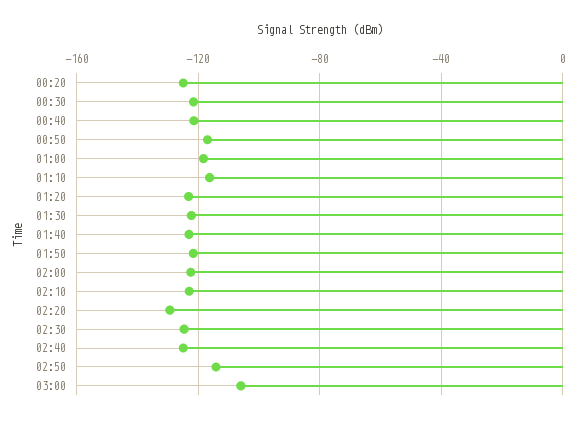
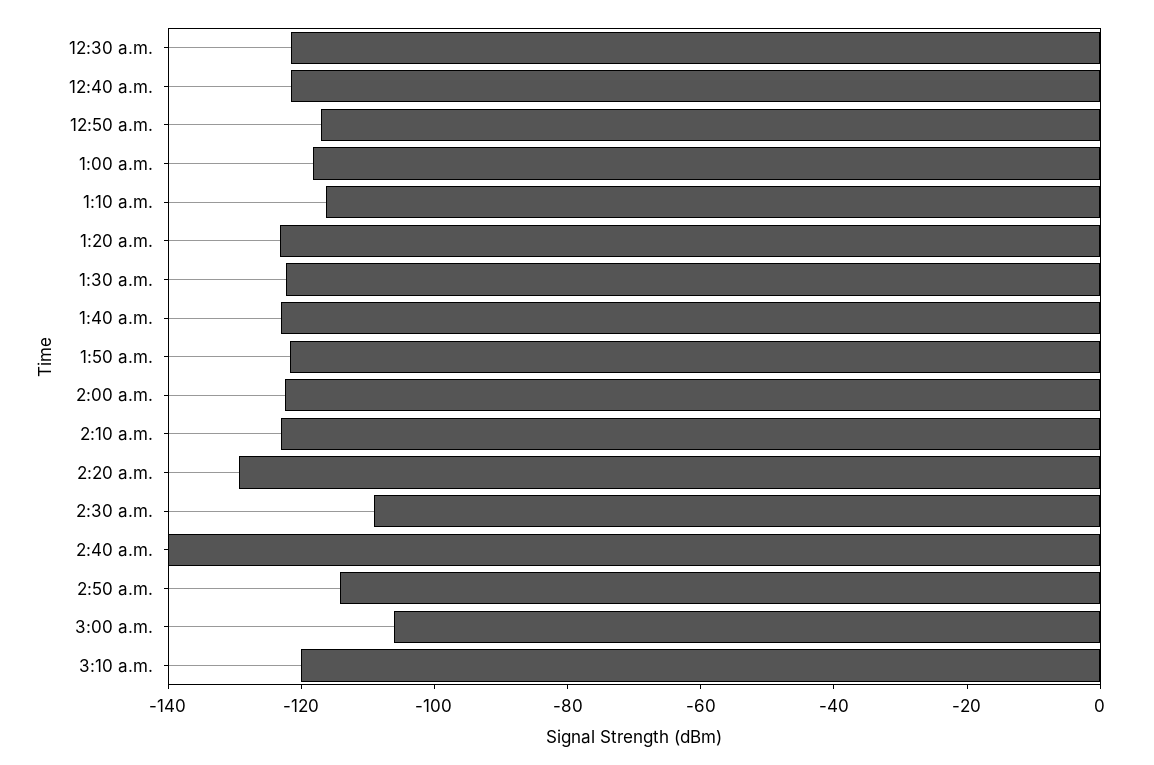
00:20: -125 -> none
02:30: -125 -> -110
02:40: -125 -> -140
3:10 a.m.: none -> -120

